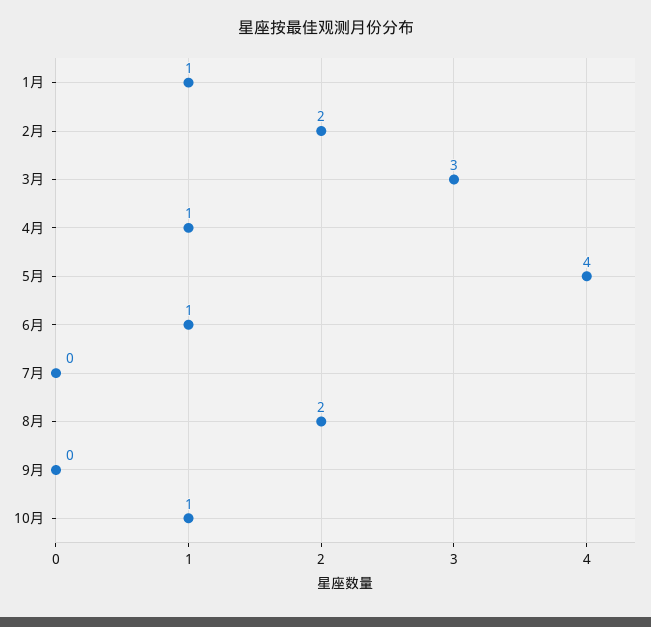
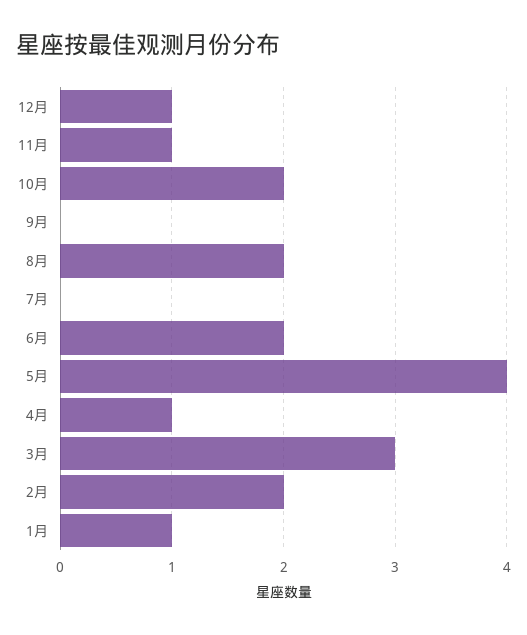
6月: 1 -> 2
10月: 1 -> 2
12月: none -> 1
11月: none -> 1

